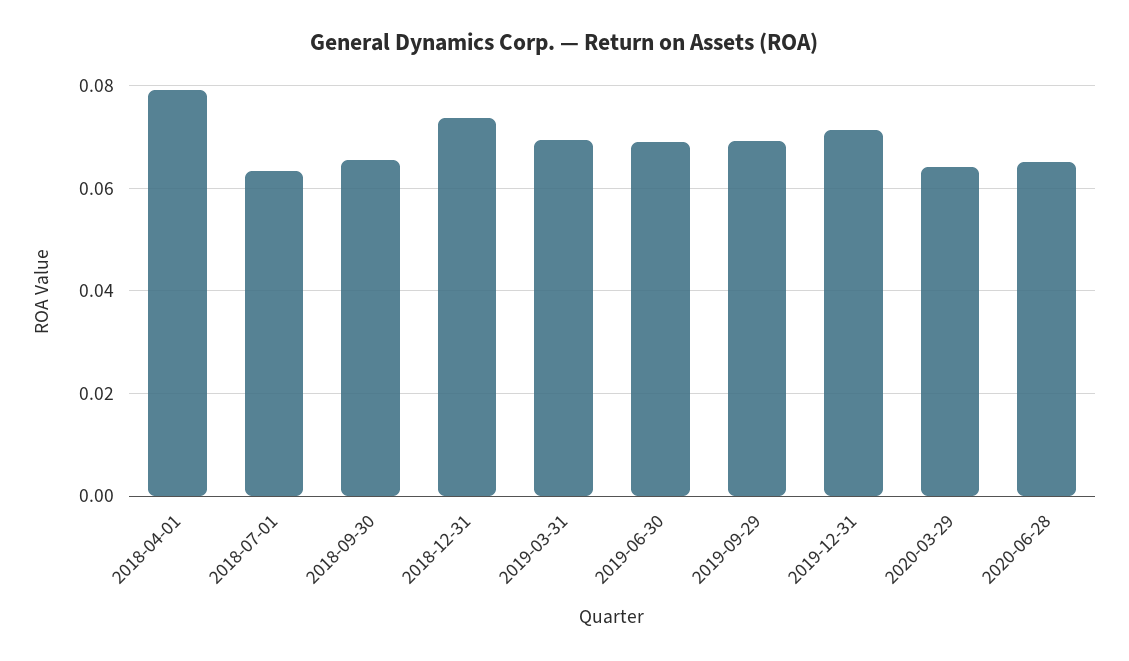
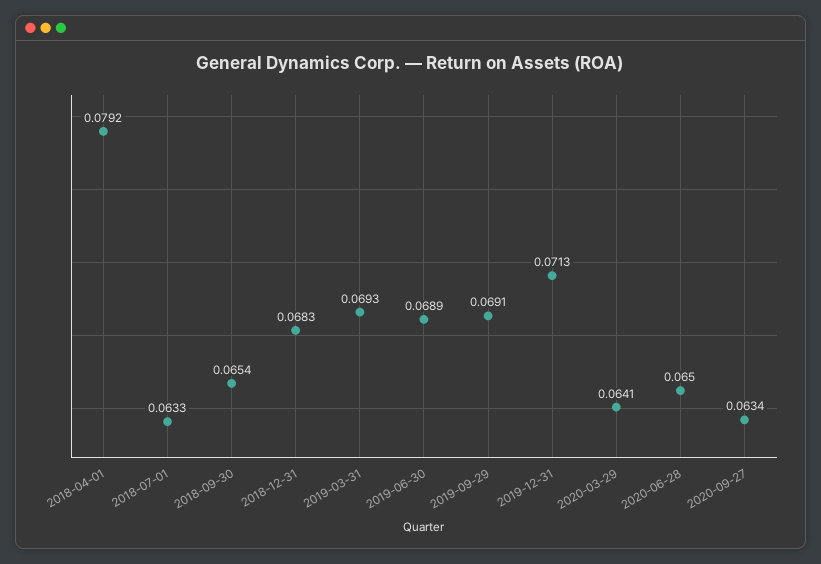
2018-12-31: 0.074 -> 0.0683
2020-09-27: none -> 0.0634

